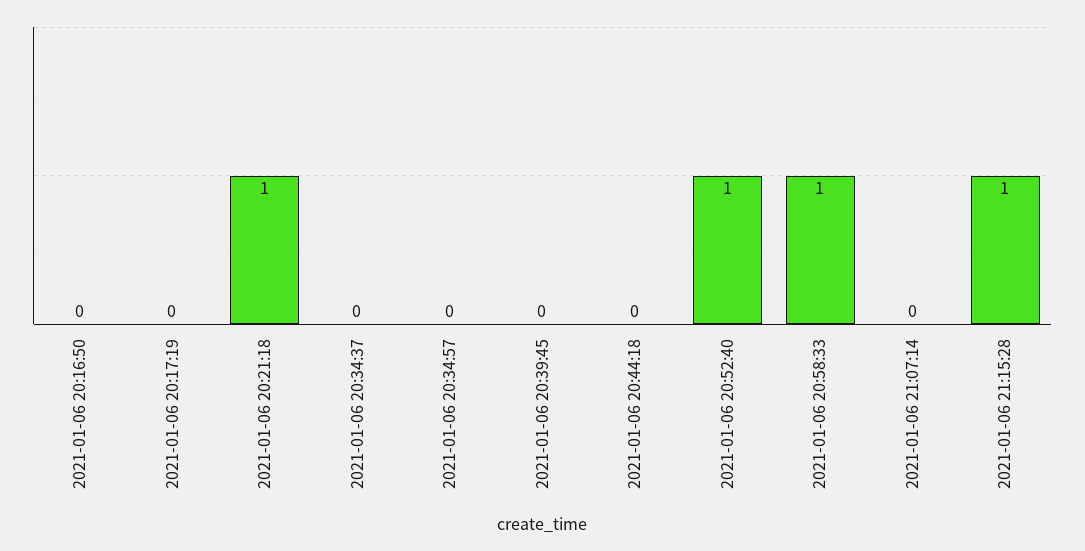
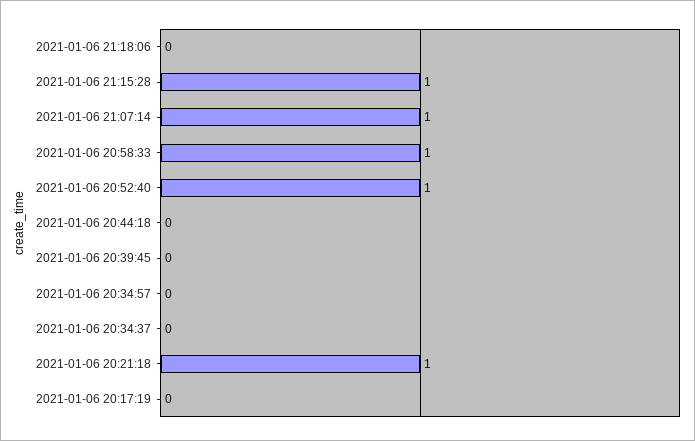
2021-01-06 20:16:50: 0 -> none
2021-01-06 21:07:14: 0 -> 1
2021-01-06 21:18:06: none -> 0

